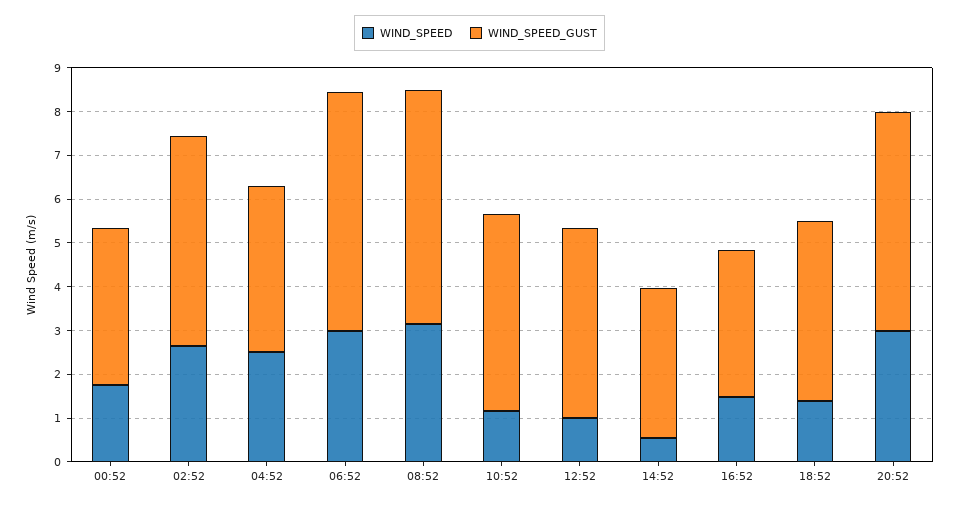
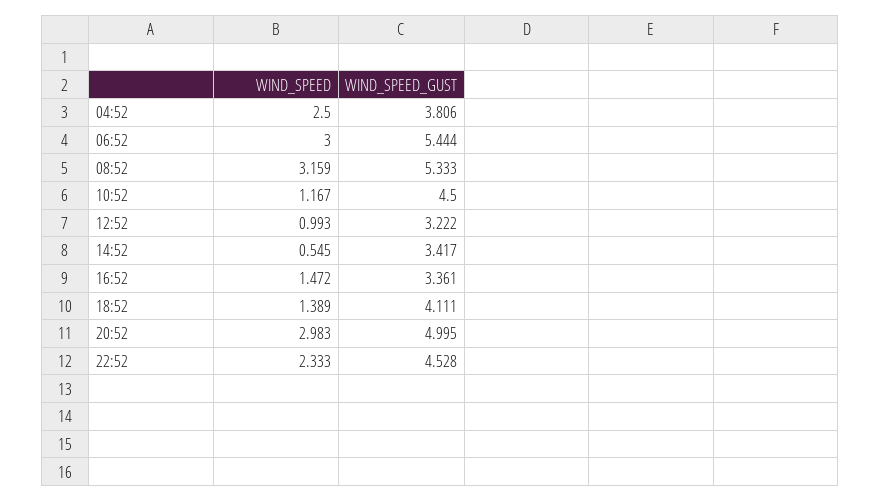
WIND_SPEED, 00:52: 1.8 -> none
WIND_SPEED_GUST, 00:52: 3.6 -> none
WIND_SPEED, 02:52: 2.6 -> none
WIND_SPEED_GUST, 02:52: 4.8 -> none
WIND_SPEED_GUST, 12:52: 4.4 -> 3.222
WIND_SPEED, 22:52: none -> 2.333
WIND_SPEED_GUST, 22:52: none -> 4.528

